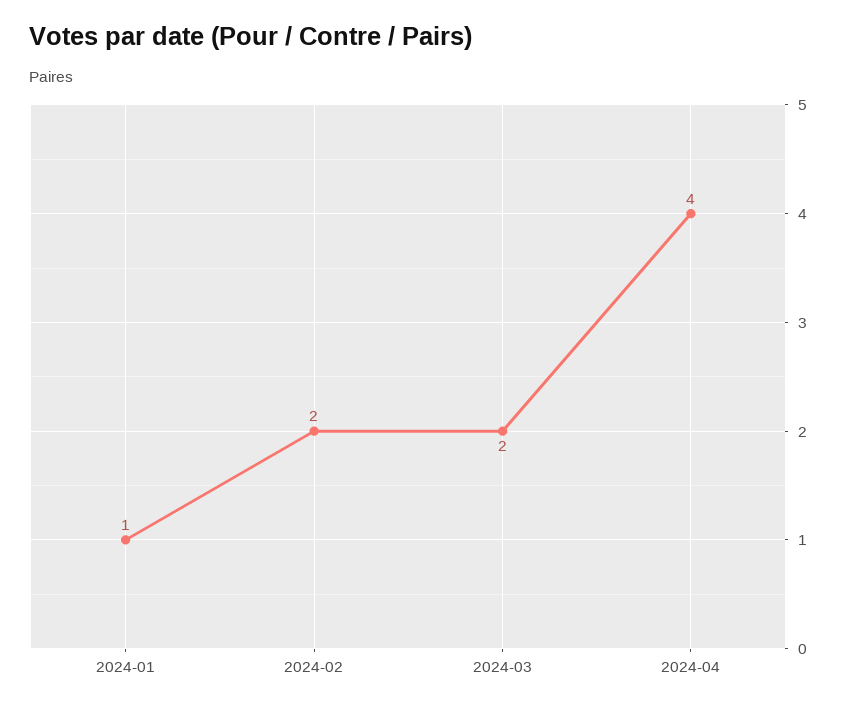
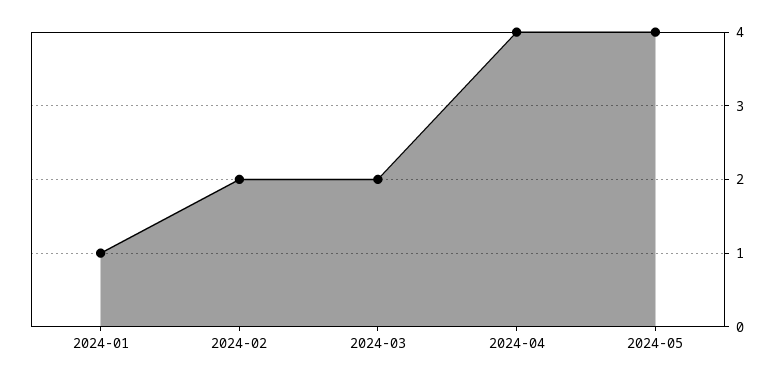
2024-05: none -> 4

